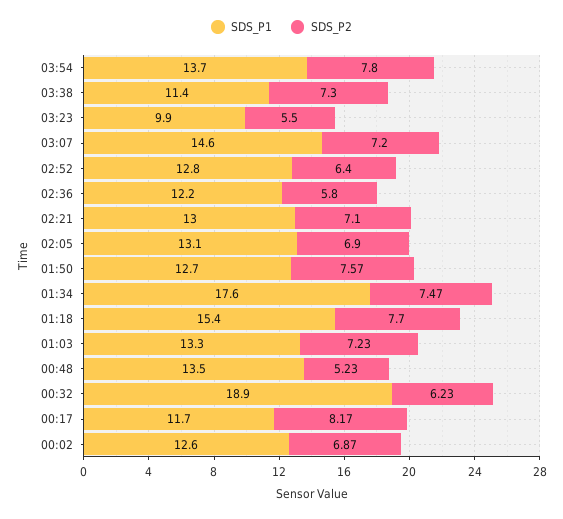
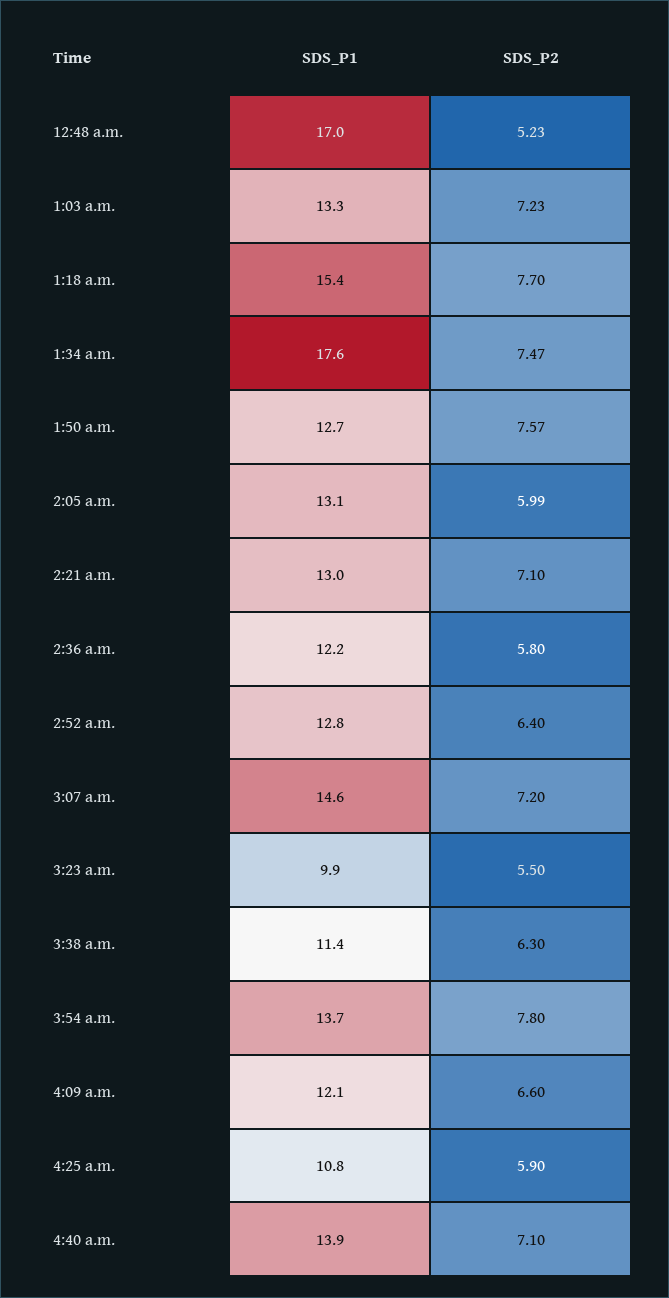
SDS_P2, 03:38: 7.3 -> 6.3
SDS_P2, 02:05: 6.9 -> 5.99
SDS_P1, 00:48: 13.5 -> 17
SDS_P1, 00:32: 18.9 -> none
SDS_P2, 00:32: 6.23 -> none
SDS_P1, 00:17: 11.7 -> none
SDS_P2, 00:17: 8.17 -> none
SDS_P1, 00:02: 12.6 -> none
SDS_P2, 00:02: 6.87 -> none
SDS_P1, 4:09 a.m.: none -> 12.1
SDS_P2, 4:09 a.m.: none -> 6.6
SDS_P1, 4:25 a.m.: none -> 10.8
SDS_P2, 4:25 a.m.: none -> 5.9
SDS_P1, 4:40 a.m.: none -> 13.9
SDS_P2, 4:40 a.m.: none -> 7.1

